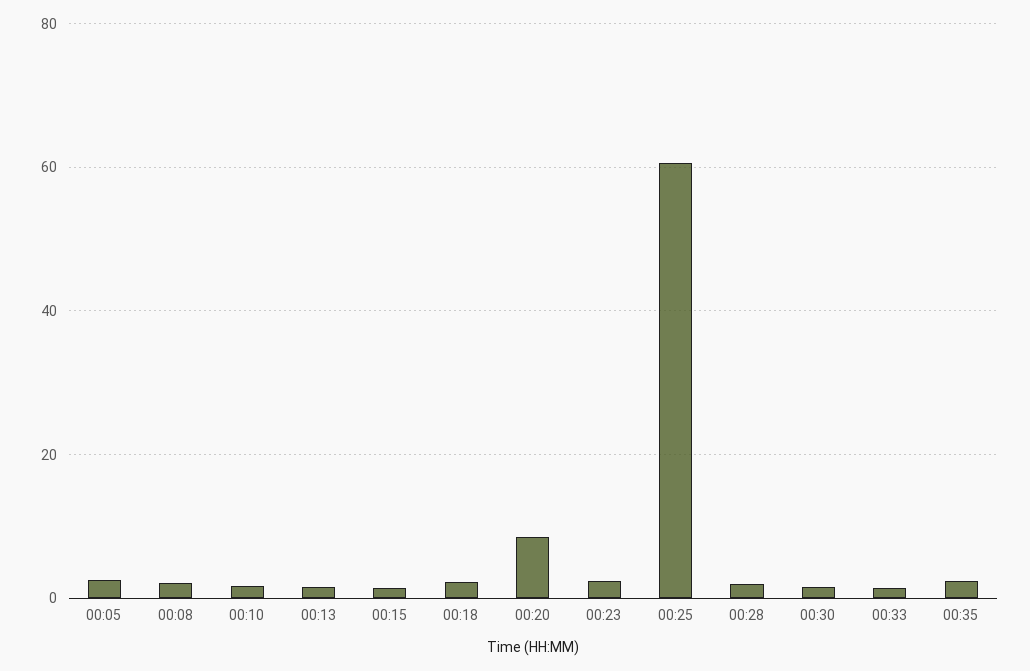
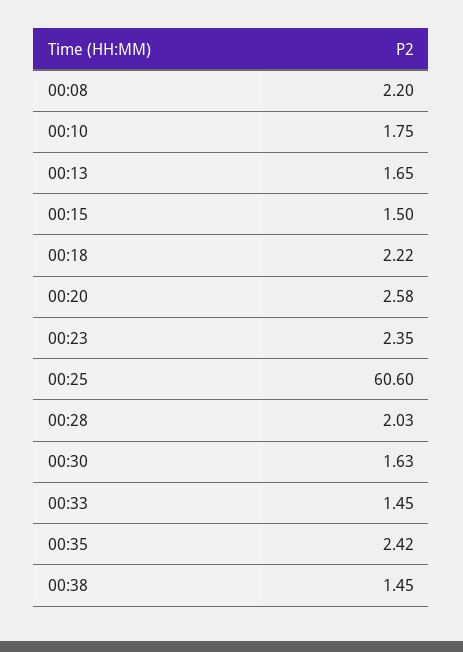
00:05: 2 -> none
00:20: 8 -> 2.58
00:38: none -> 1.45

